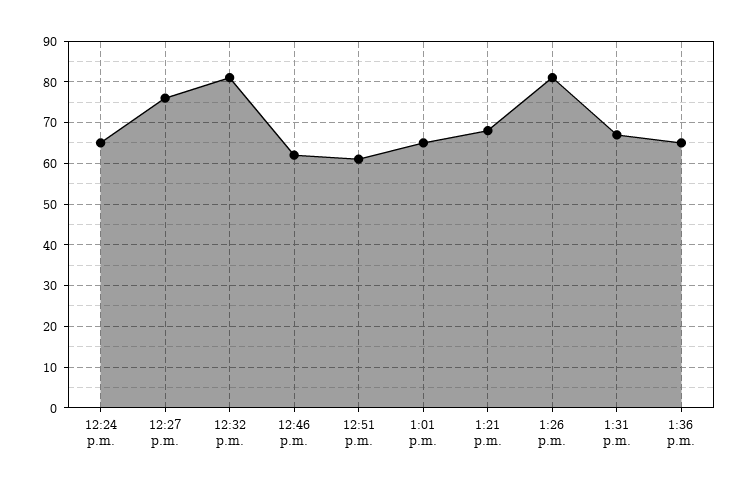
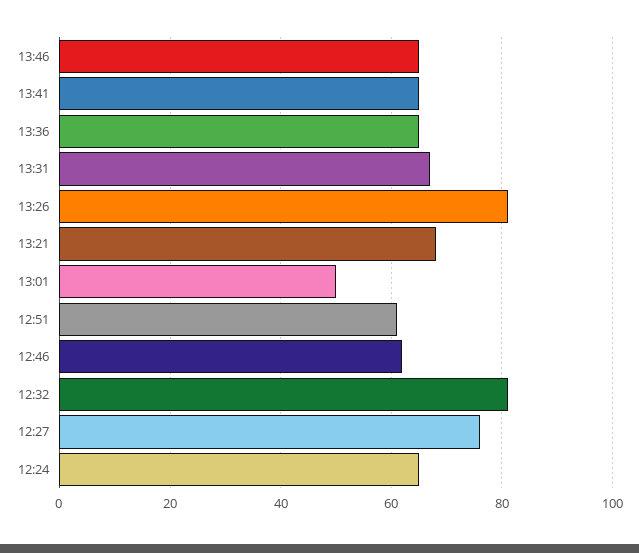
1:01 p.m.: 65 -> 50
13:46: none -> 65
13:41: none -> 65

